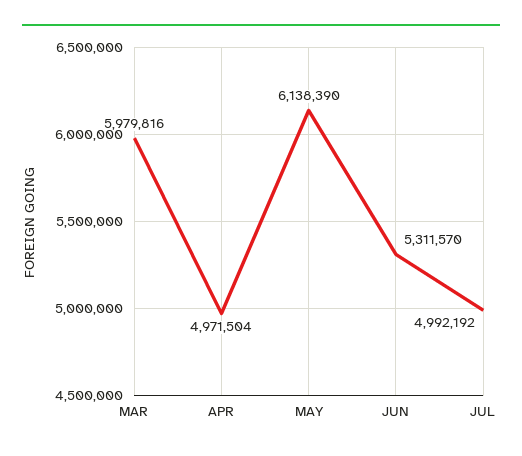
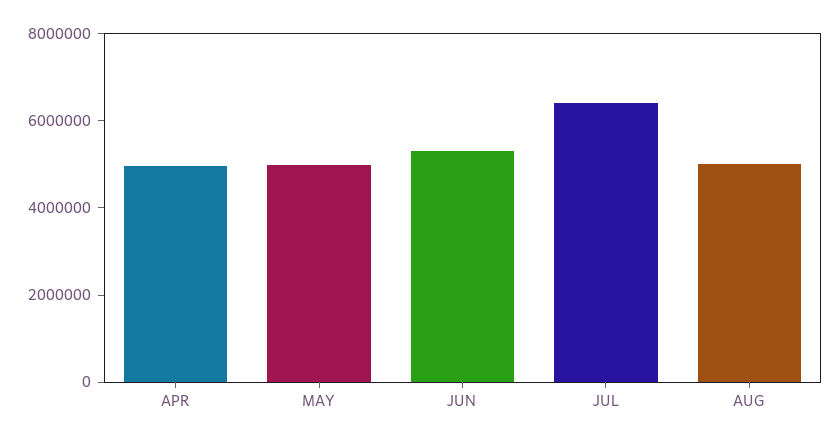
MAR: 5979816 -> none
MAY: 6138390 -> 5000000
JUL: 4992192 -> 6500000
AUG: none -> 5000000

